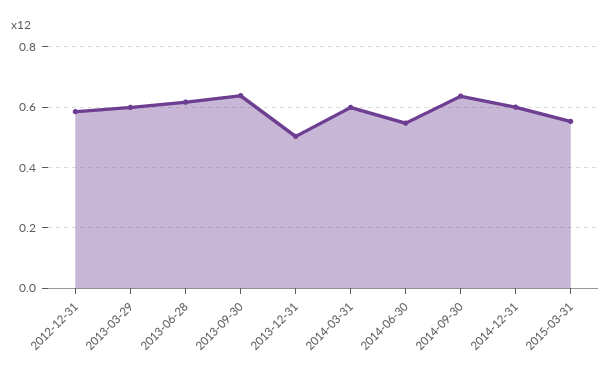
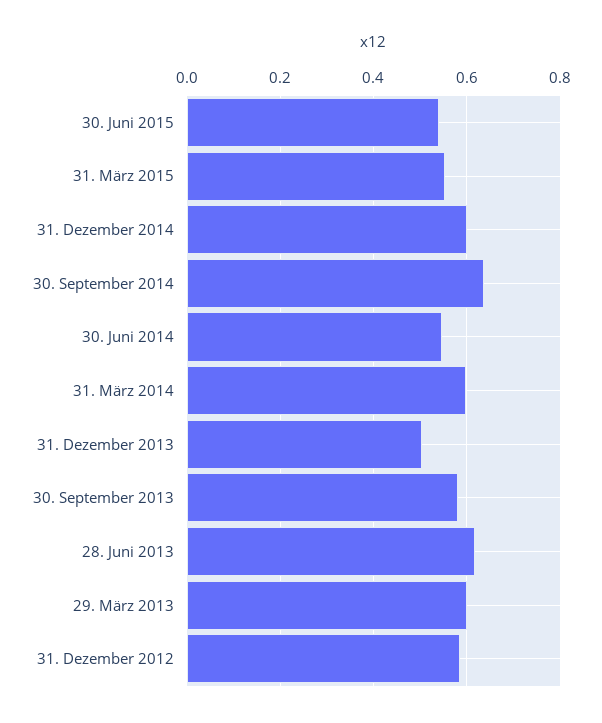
2013-09-30: 0.64 -> 0.58
30. Juni 2015: none -> 0.54

